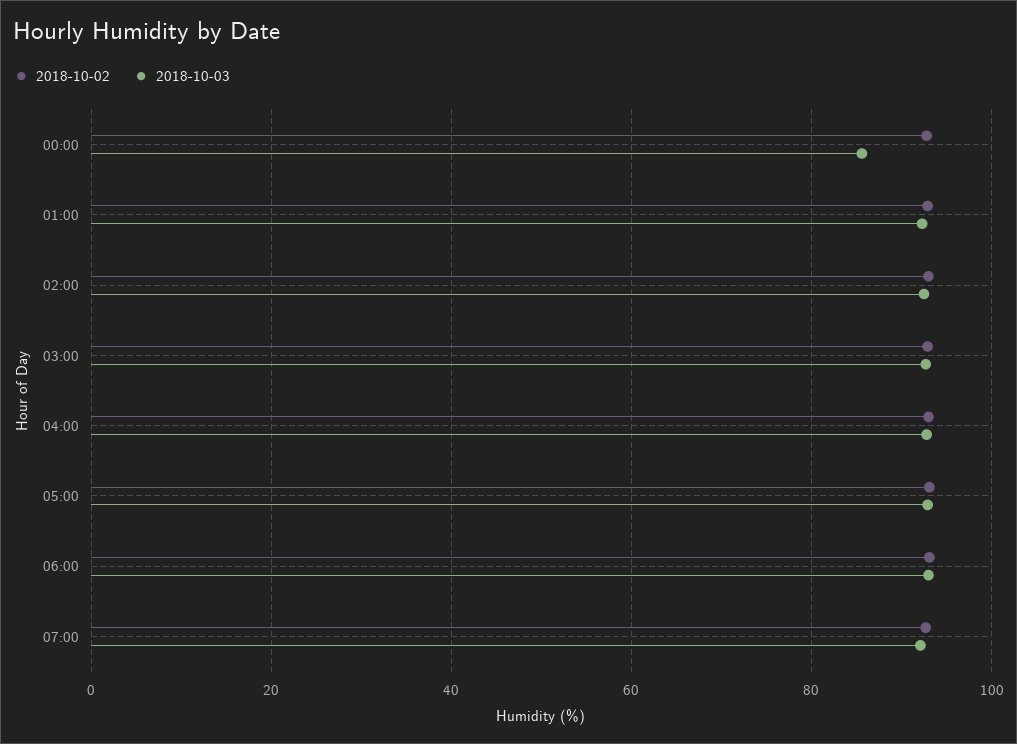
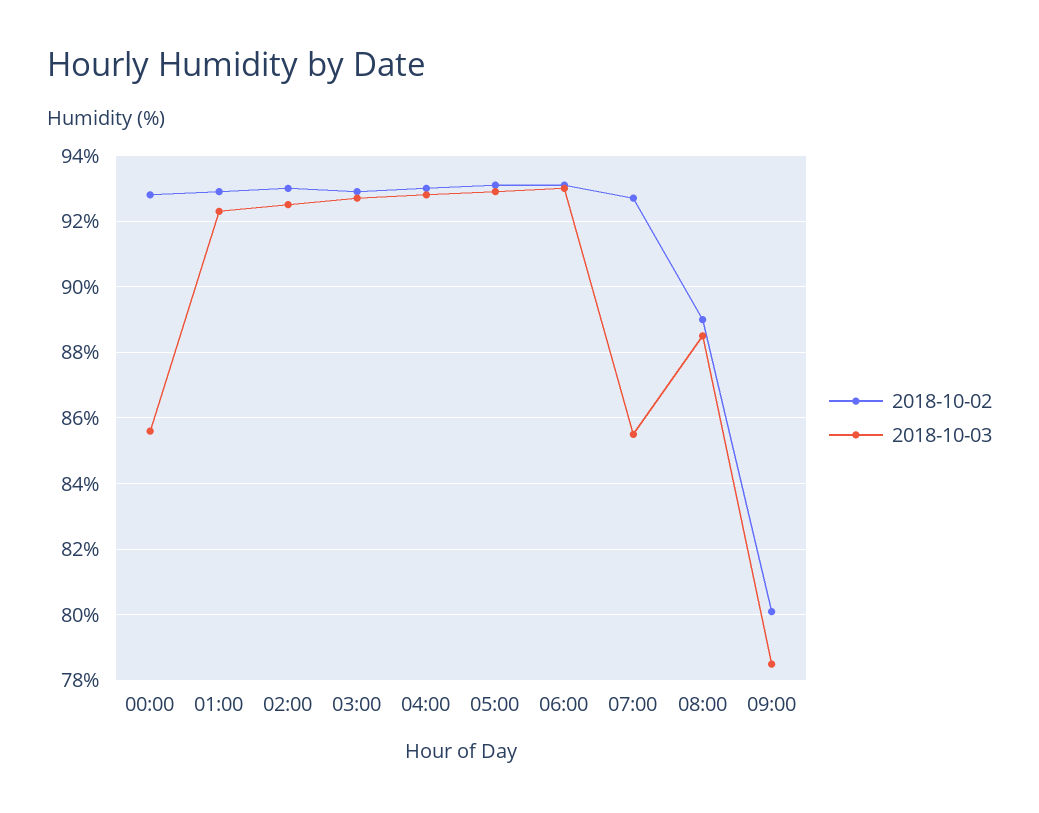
2018-10-03, 07:00: 92 -> 85.5
2018-10-02, 08:00: none -> 89
2018-10-03, 08:00: none -> 88.5
2018-10-02, 09:00: none -> 80
2018-10-03, 09:00: none -> 78.5

